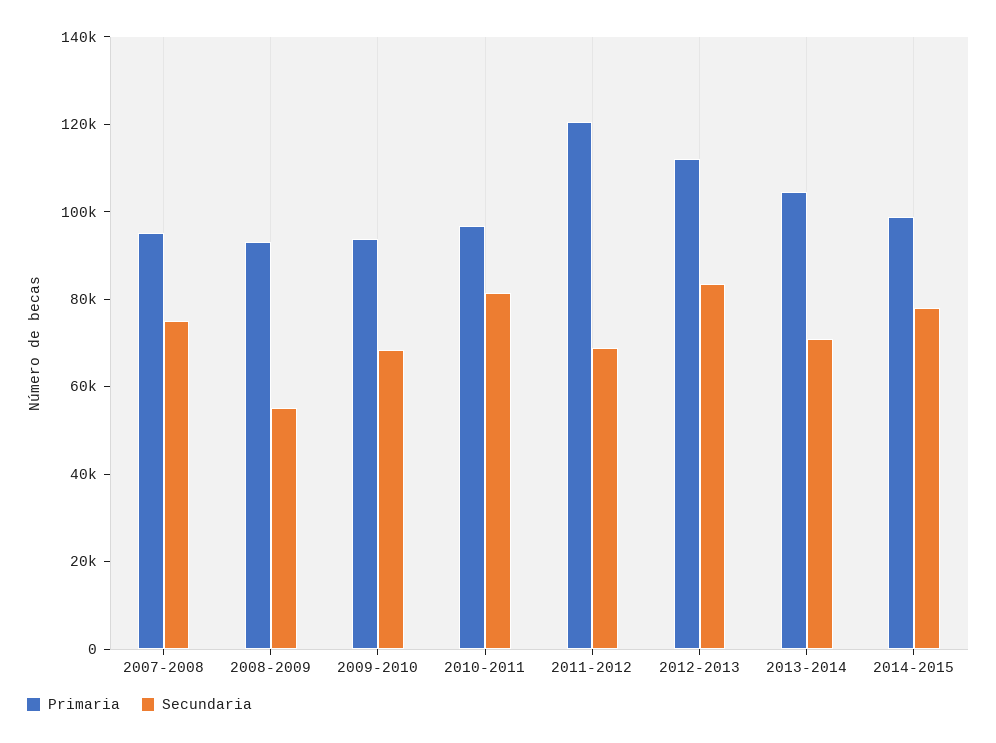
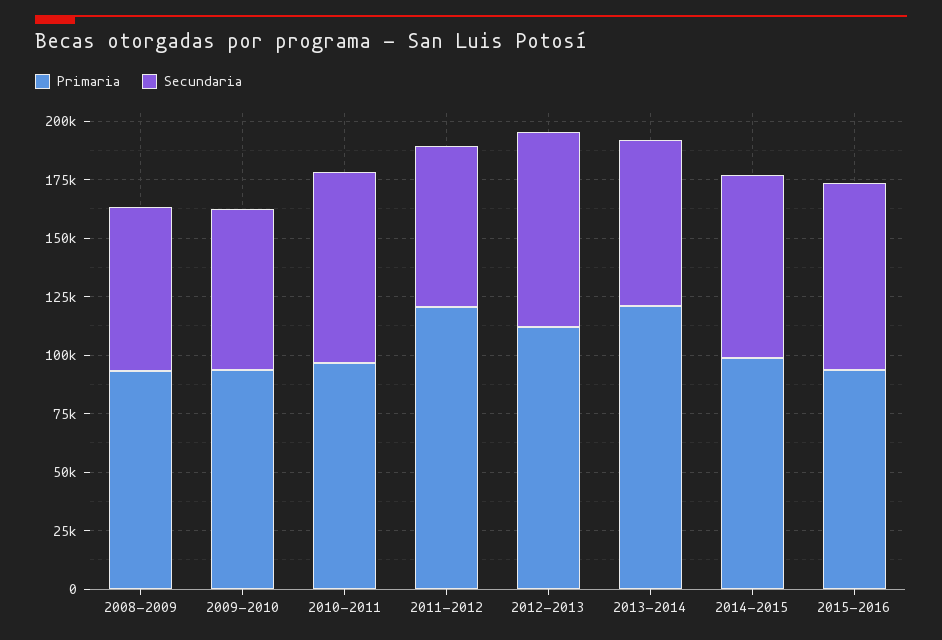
Primaria, 2007-2008: 95000 -> none
Secundaria, 2007-2008: 75000 -> none
Secundaria, 2008-2009: 55000 -> 70000
Primaria, 2013-2014: 105000 -> 120000
Primaria, 2015-2016: none -> 95000
Secundaria, 2015-2016: none -> 80000

